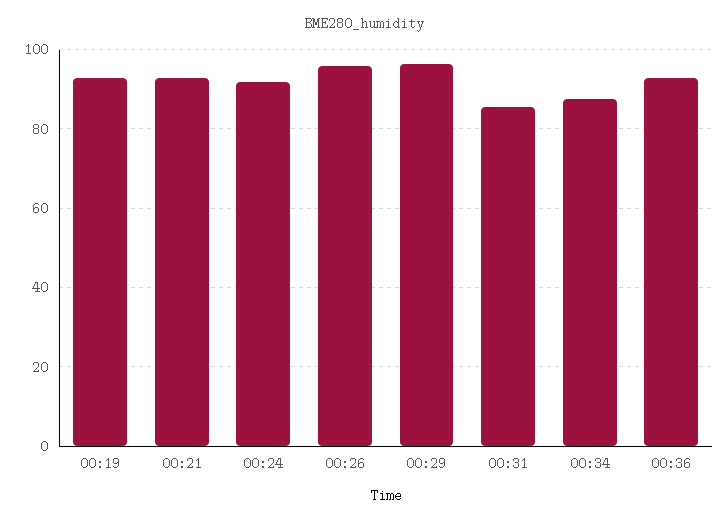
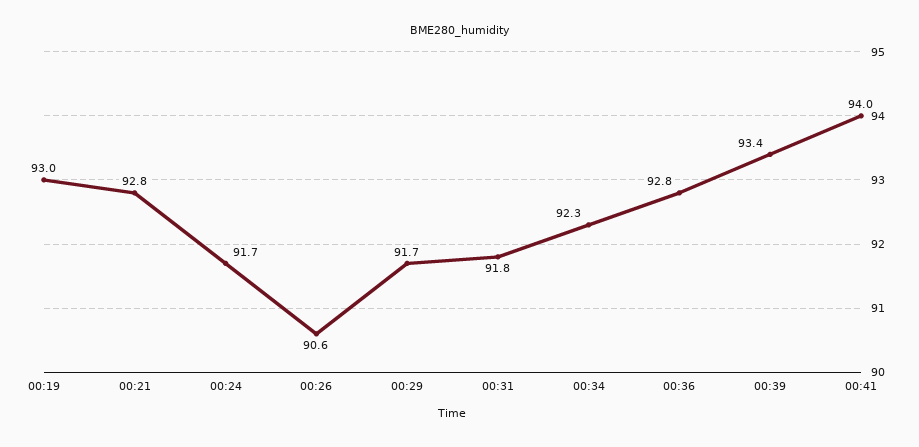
00:26: 96 -> 90.6
00:29: 96 -> 91.7
00:31: 86 -> 91.8
00:34: 88 -> 92.3
00:39: none -> 93.4
00:41: none -> 94

